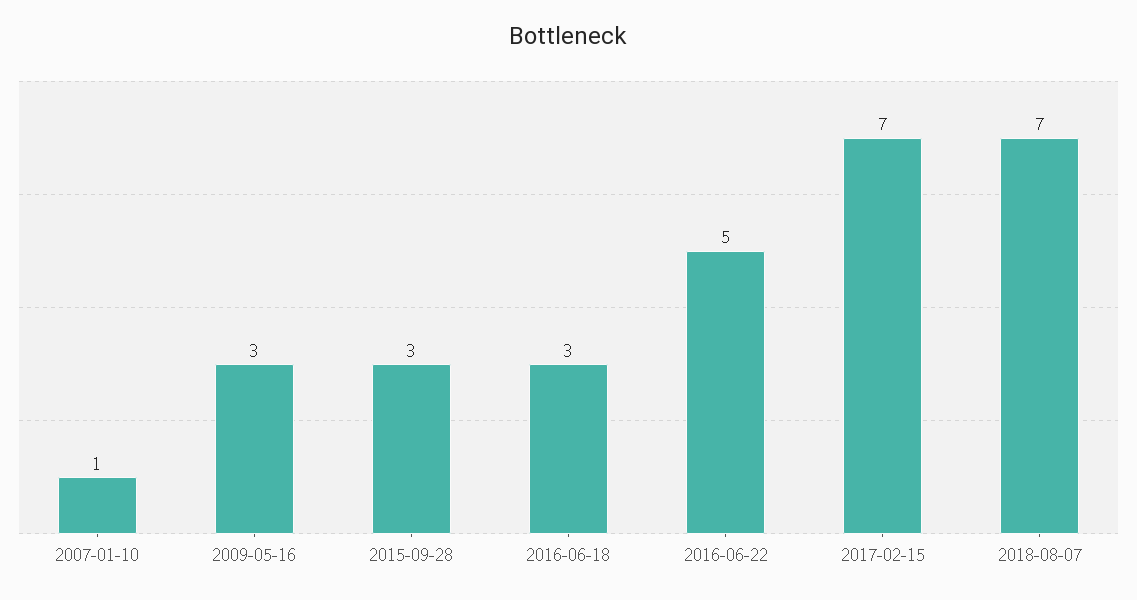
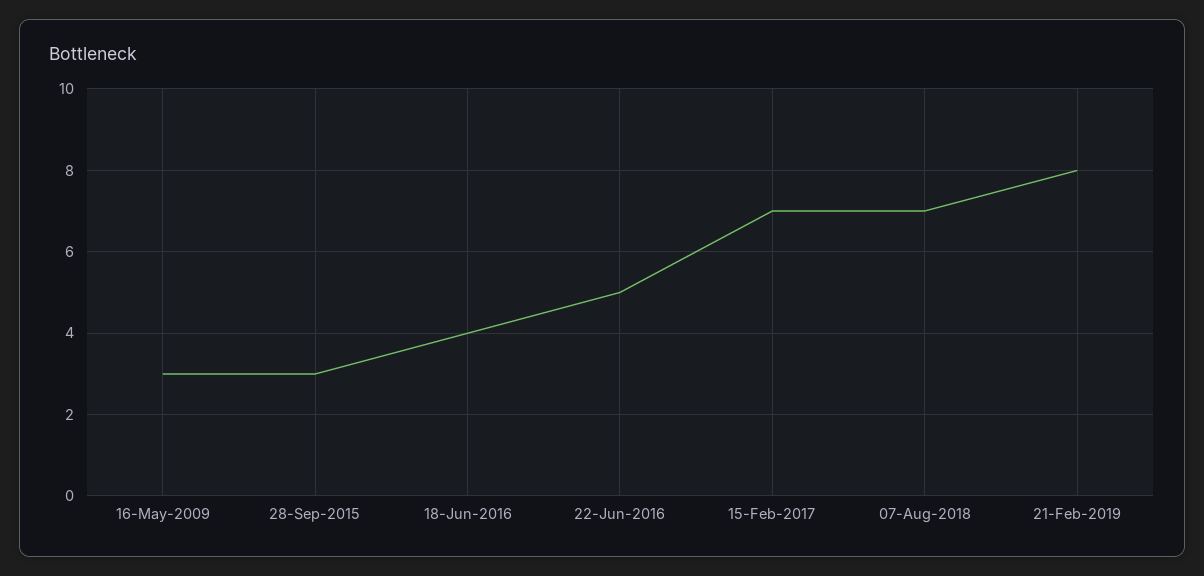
2007-01-10: 1 -> none
2016-06-18: 3 -> 4
21-Feb-2019: none -> 8

